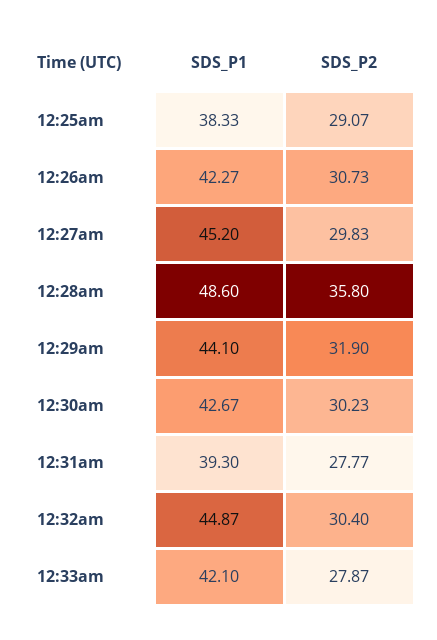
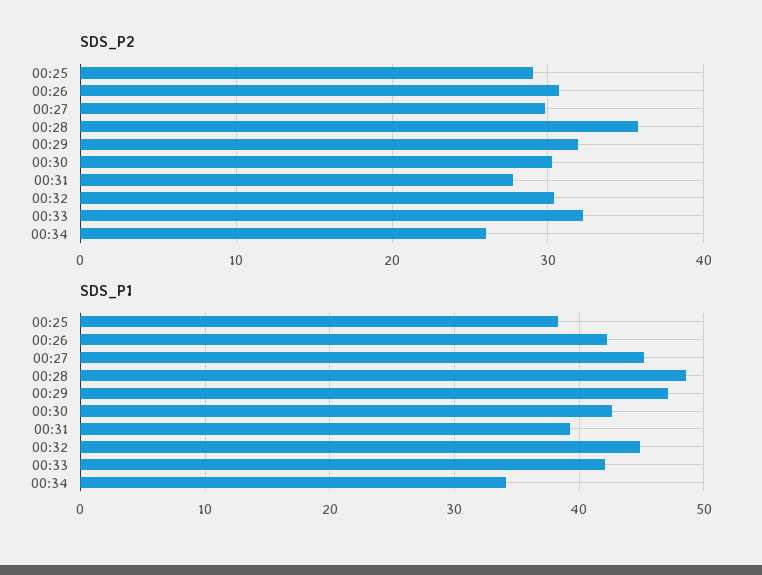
SDS_P1, 12:29am: 44.1 -> 47
SDS_P2, 12:33am: 27.87 -> 32
SDS_P2, 00:34: none -> 26
SDS_P1, 00:34: none -> 34

